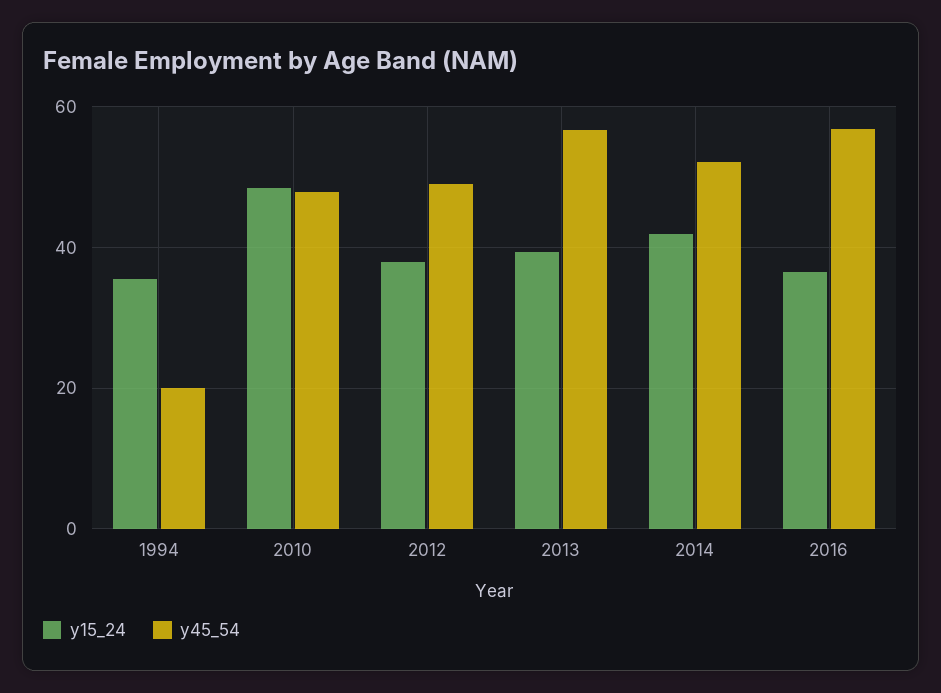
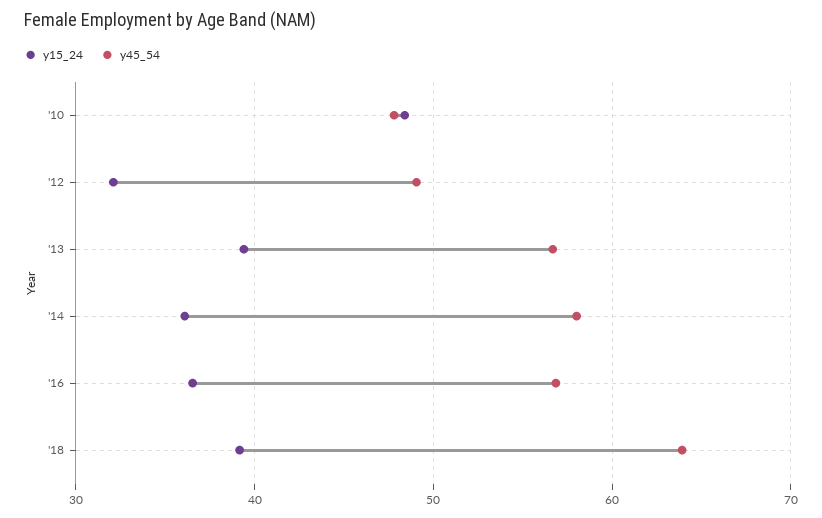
y15_24, 1994: 36 -> none
y45_54, 1994: 20 -> none
y15_24, 2012: 38 -> 32
y15_24, 2014: 42 -> 36
y45_54, 2014: 52 -> 58
y15_24, '18: none -> 39
y45_54, '18: none -> 64

